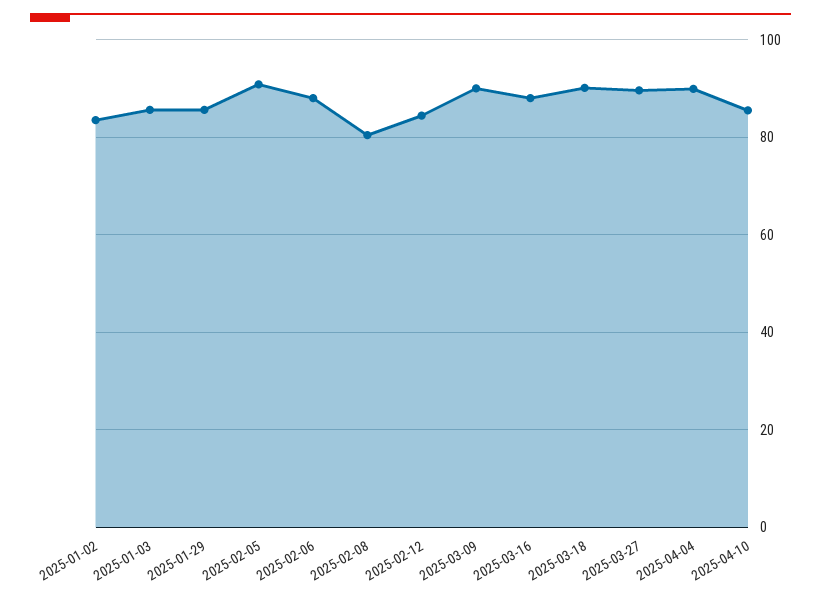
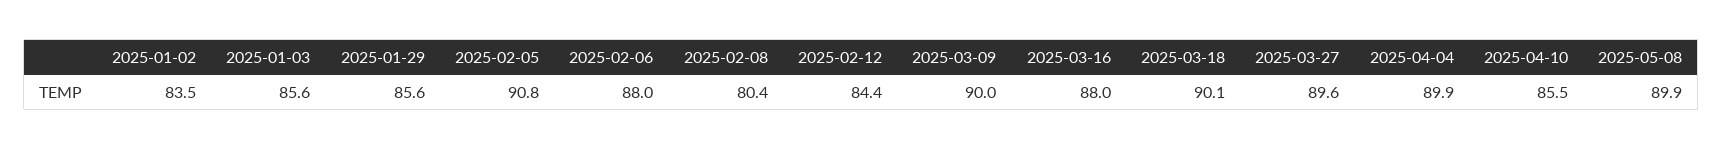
2025-05-08: none -> 89.9

